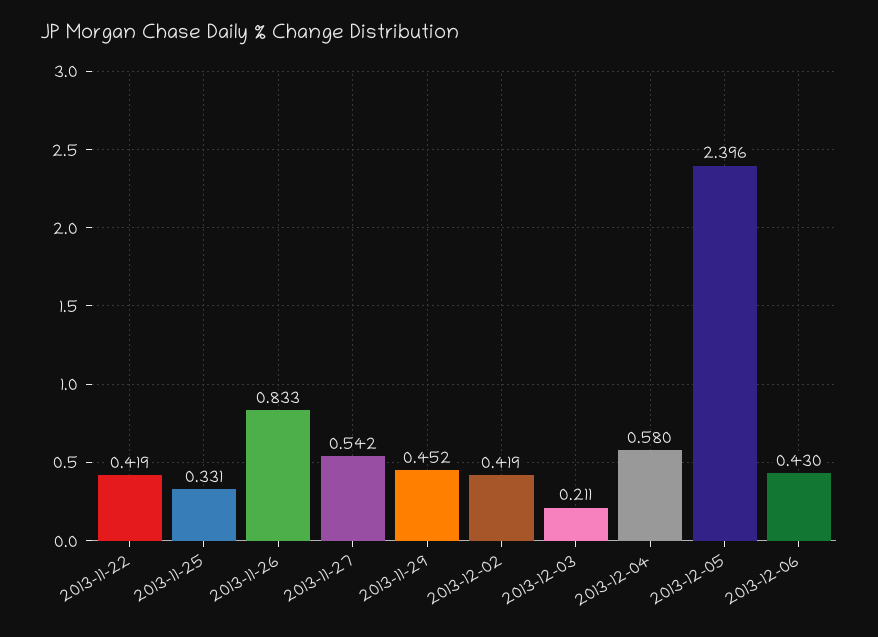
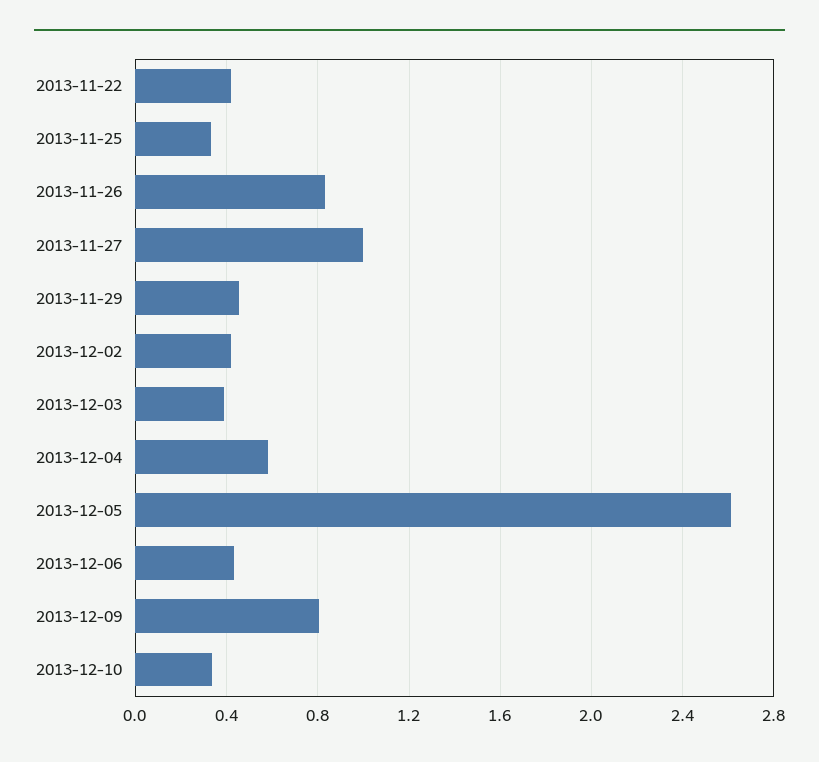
2013-11-27: 0.542 -> 1
2013-12-03: 0.211 -> 0.4
2013-12-05: 2.396 -> 2.6
2013-12-09: none -> 0.8
2013-12-10: none -> 0.35

